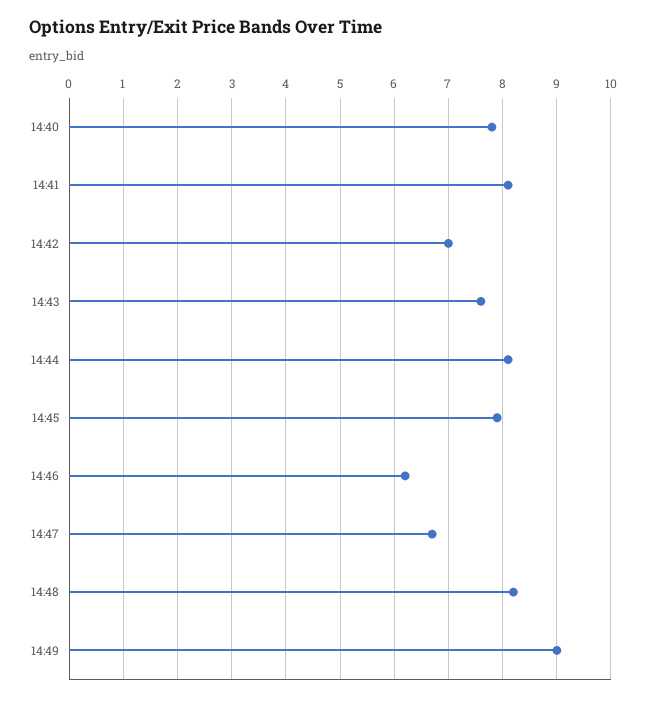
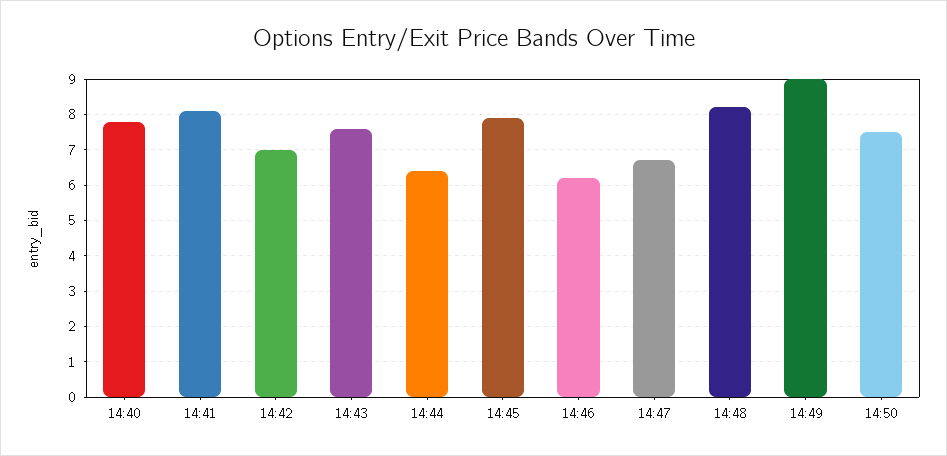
14:44: 8 -> 6.5
14:50: none -> 7.5

